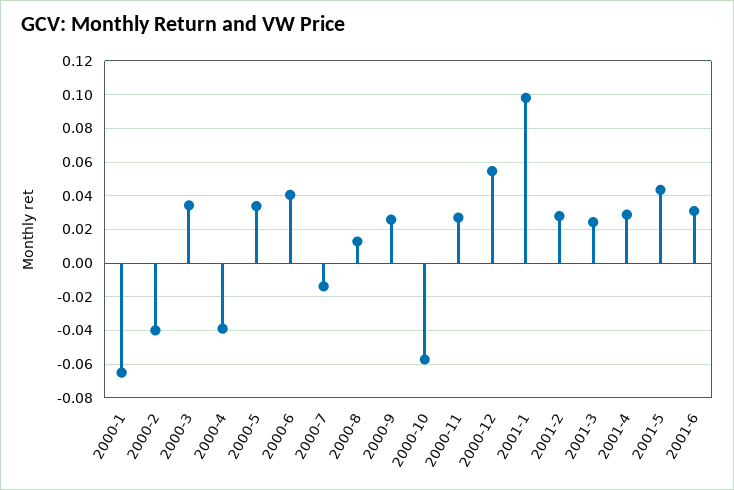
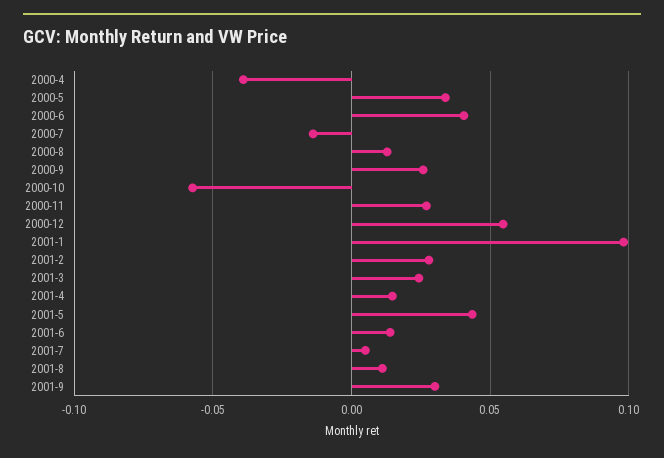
2000-1: -0.065 -> none
2000-2: -0.04 -> none
2000-3: 0.035 -> none
2001-4: 0.03 -> 0.015
2001-6: 0.03 -> 0.015
2001-7: none -> 0.005
2001-8: none -> 0.01
2001-9: none -> 0.03

